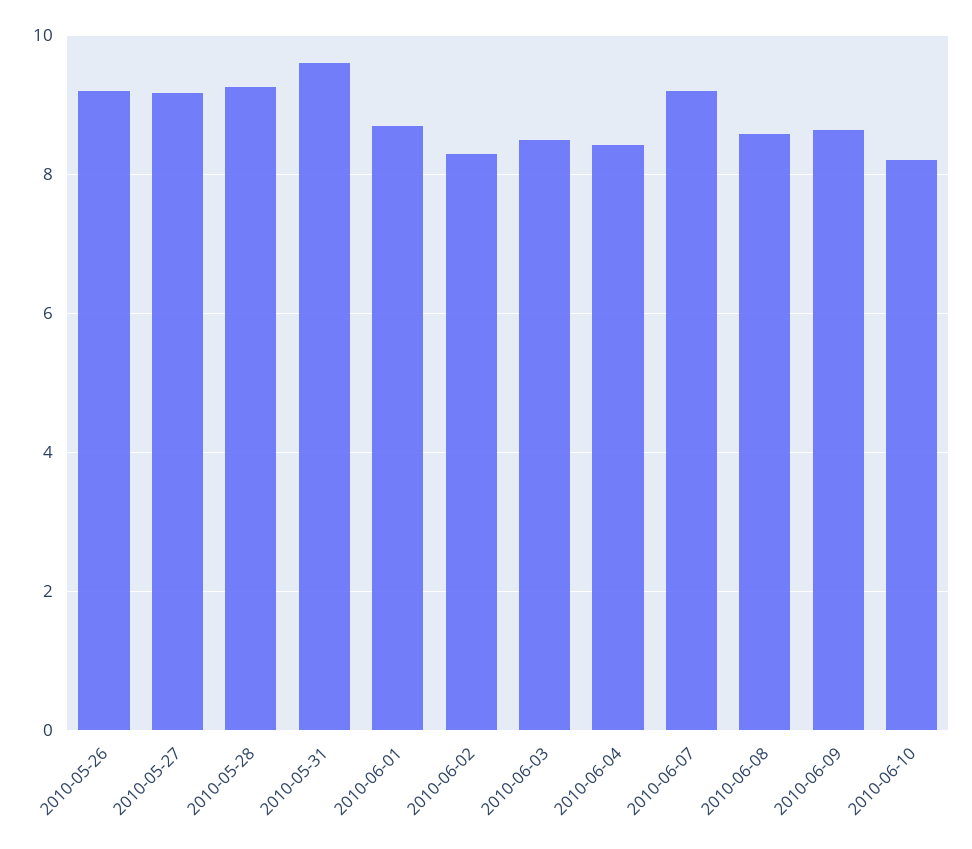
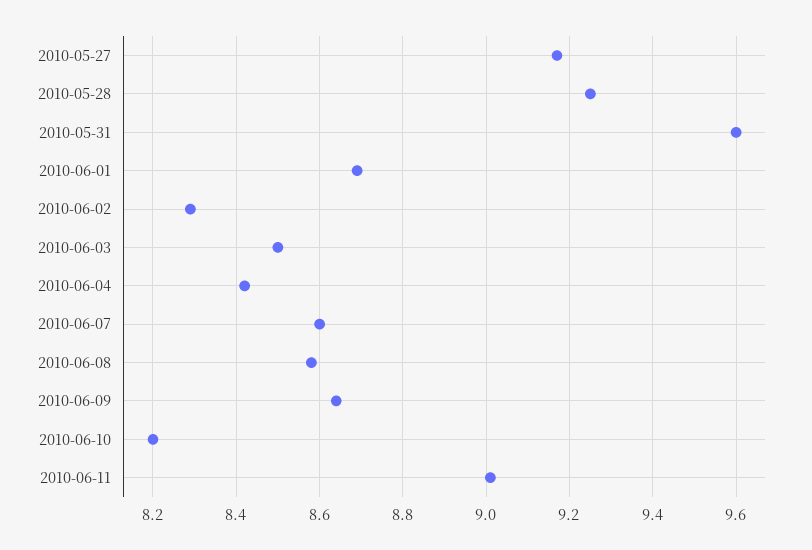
2010-05-26: 9.2 -> none
2010-06-07: 9.2 -> 8.6
2010-06-11: none -> 9

